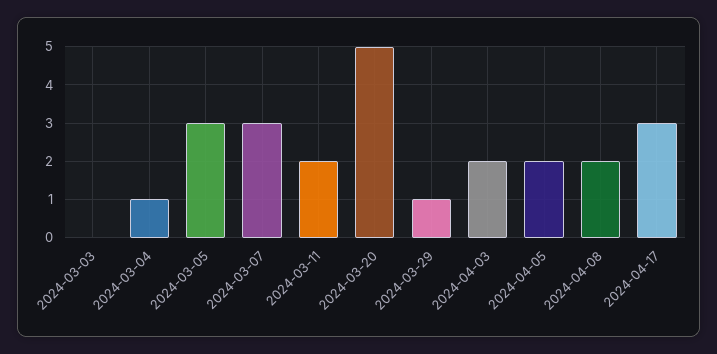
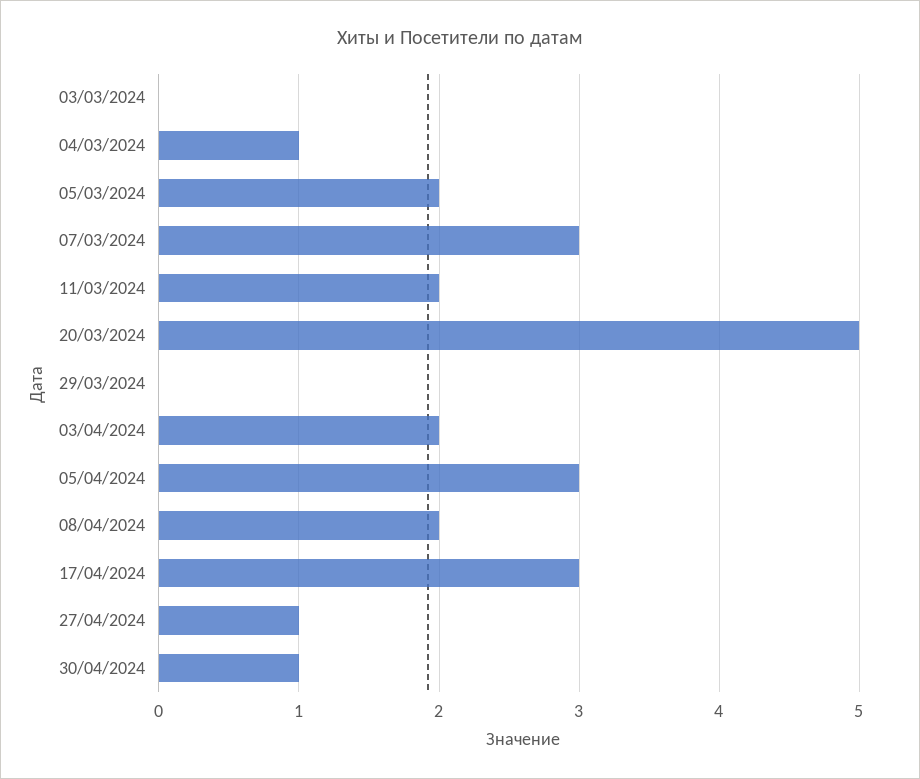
2024-03-05: 3 -> 2
2024-03-29: 1 -> 0
2024-04-05: 2 -> 3
27/04/2024: none -> 1
30/04/2024: none -> 1

